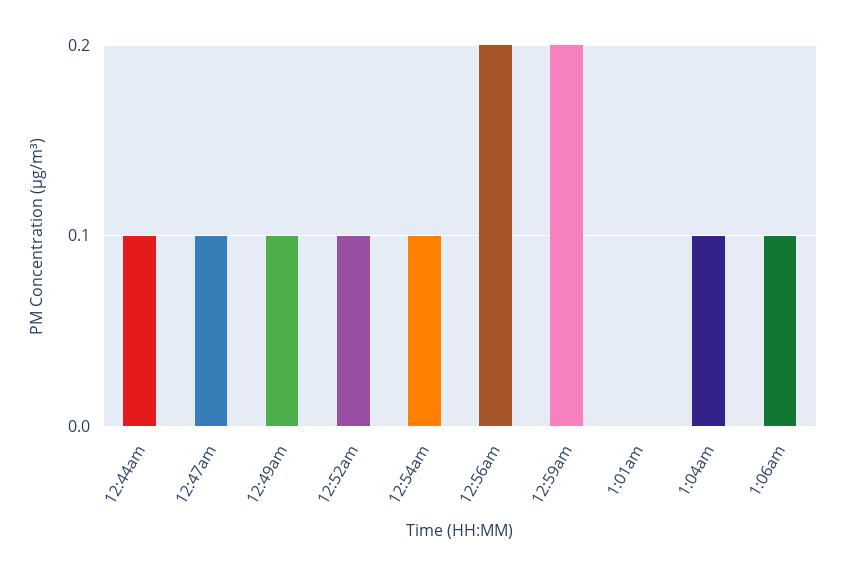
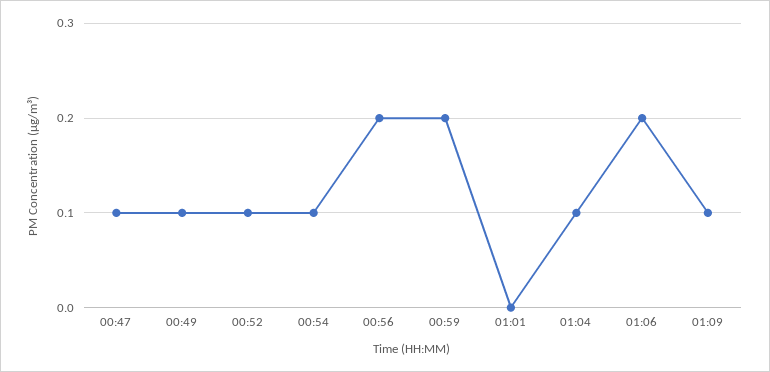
12:44am: 0.1 -> none
1:06am: 0.1 -> 0.2
01:09: none -> 0.1

